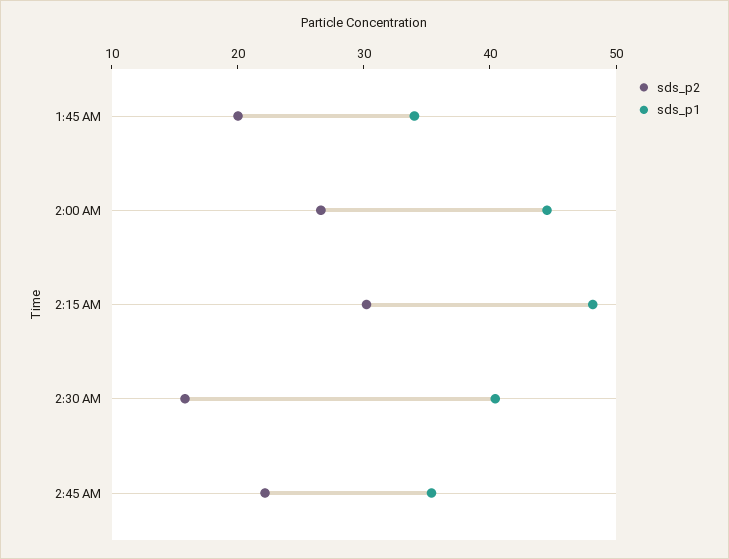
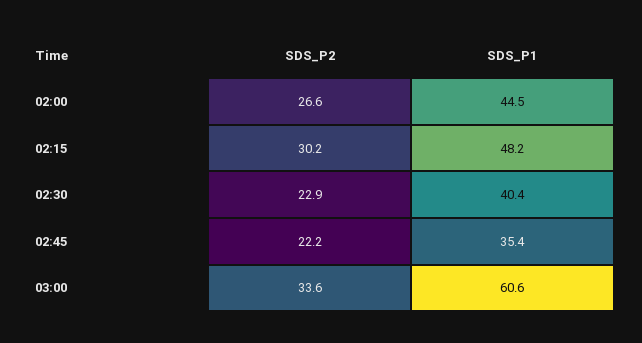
sds_p2, 1:45 AM: 20 -> none
sds_p1, 1:45 AM: 34 -> none
sds_p2, 2:30 AM: 16 -> 22.9
sds_p2, 03:00: none -> 33.6
sds_p1, 03:00: none -> 60.6

